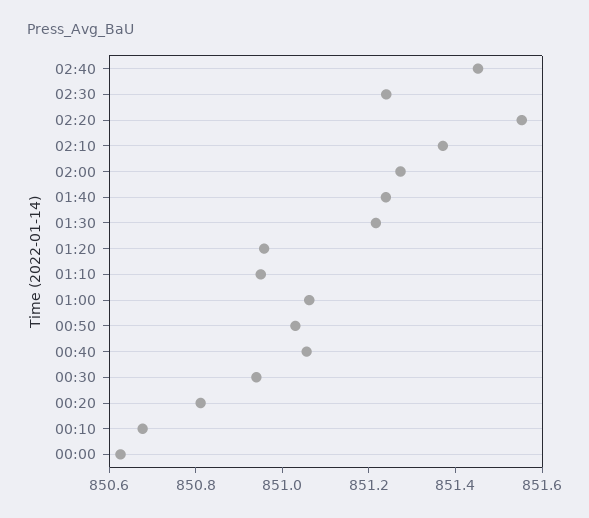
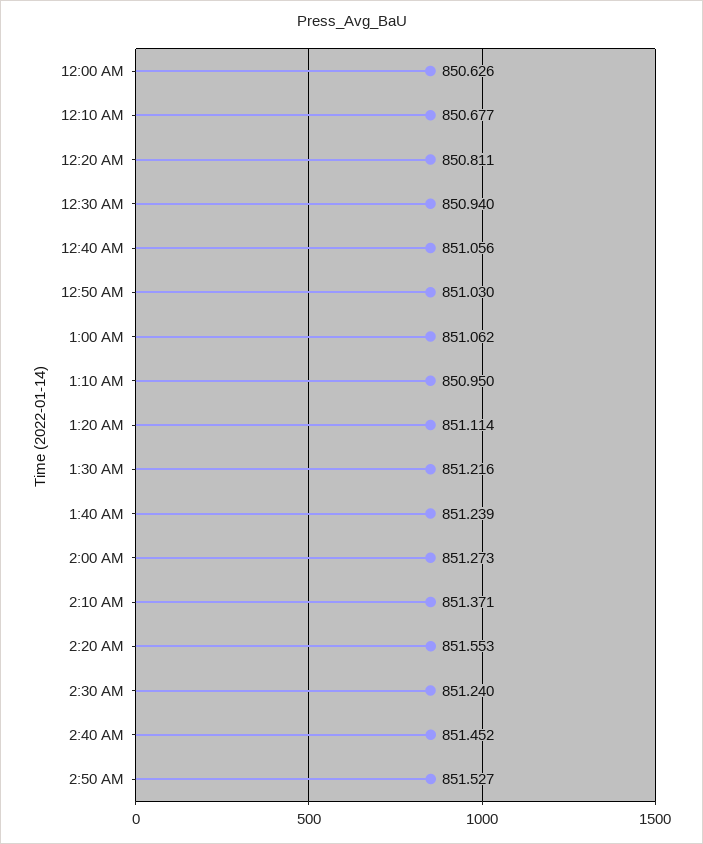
01:20: 850.95 -> 851.114
2:50 AM: none -> 851.527

